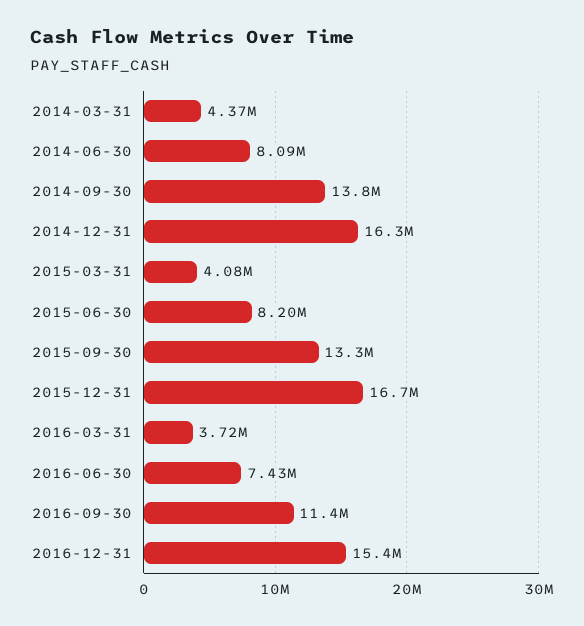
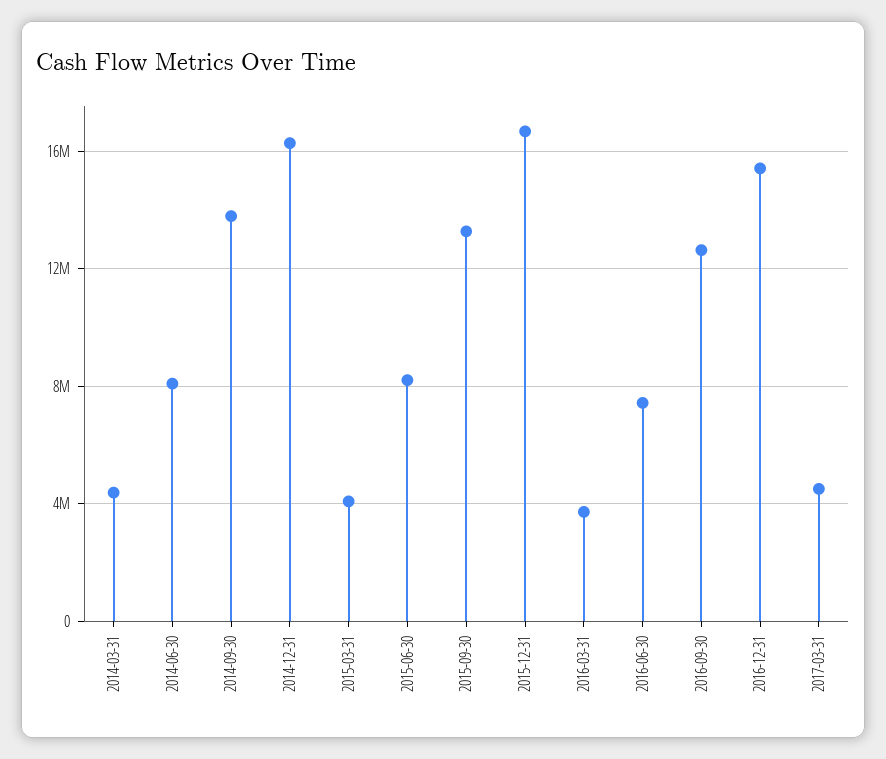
2016-09-30: 11400000 -> 12500000
2017-03-31: none -> 4500000

